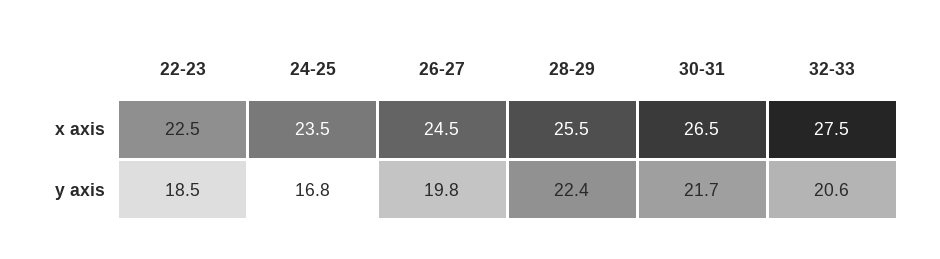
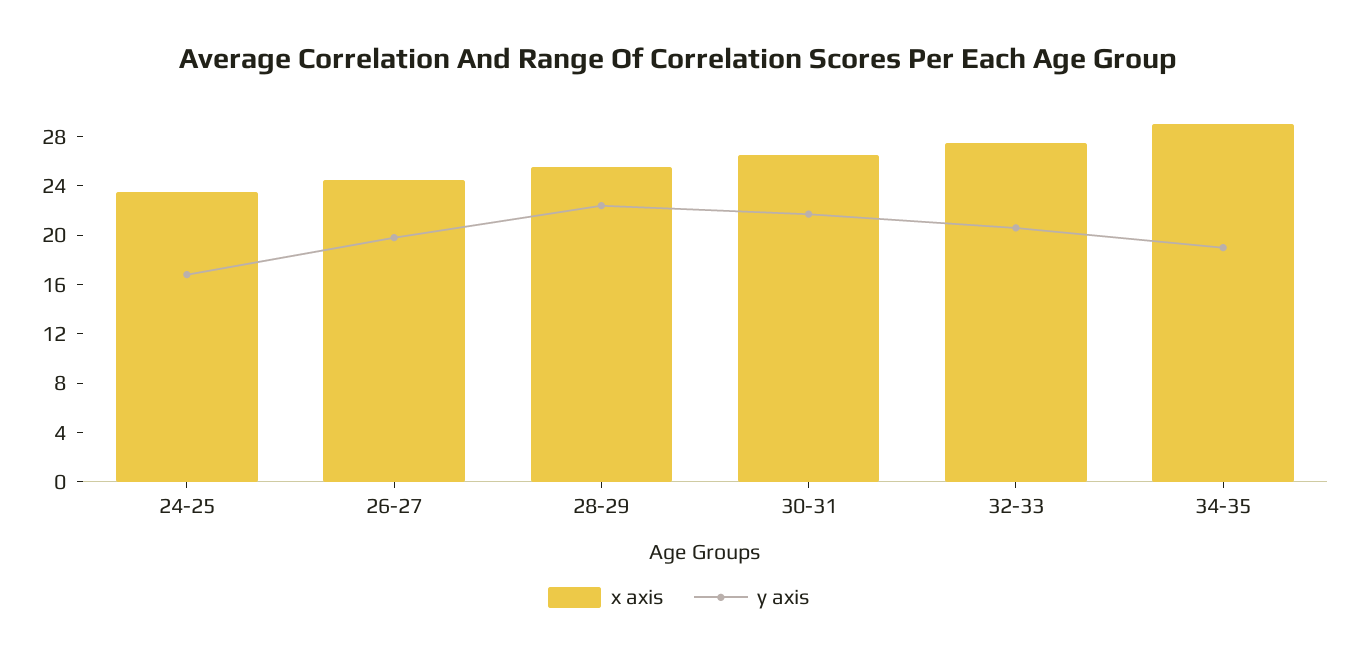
x axis, 22-23: 22.5 -> none
y axis, 22-23: 18.5 -> none
x axis, 34-35: none -> 29
y axis, 34-35: none -> 19

